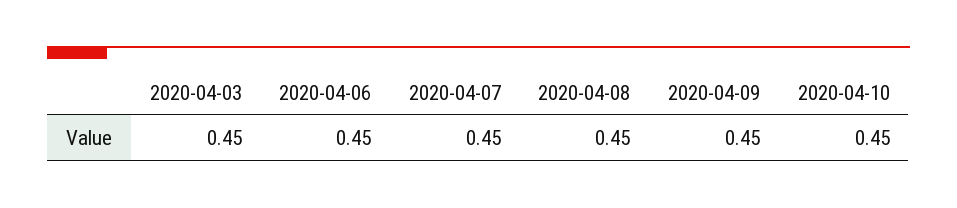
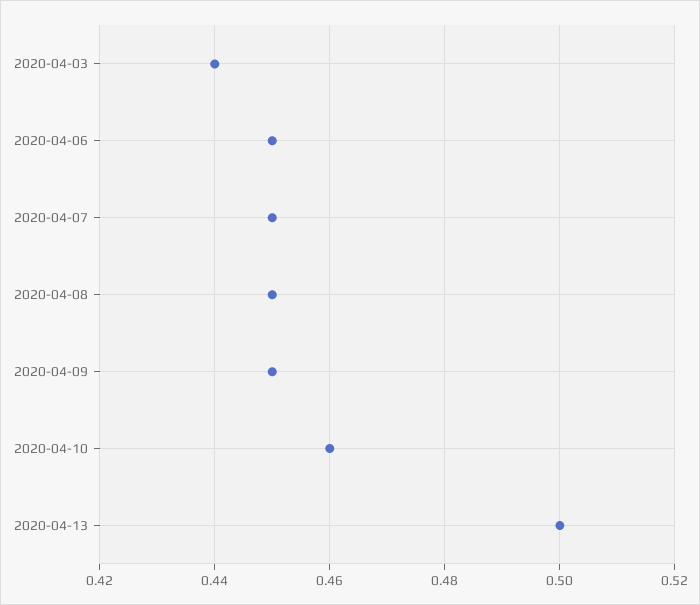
2020-04-03: 0.45 -> 0.44
2020-04-10: 0.45 -> 0.46
2020-04-13: none -> 0.5

